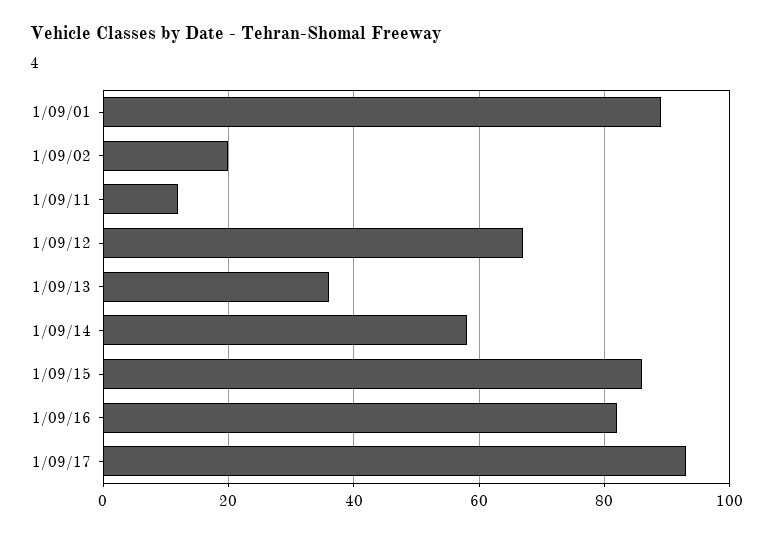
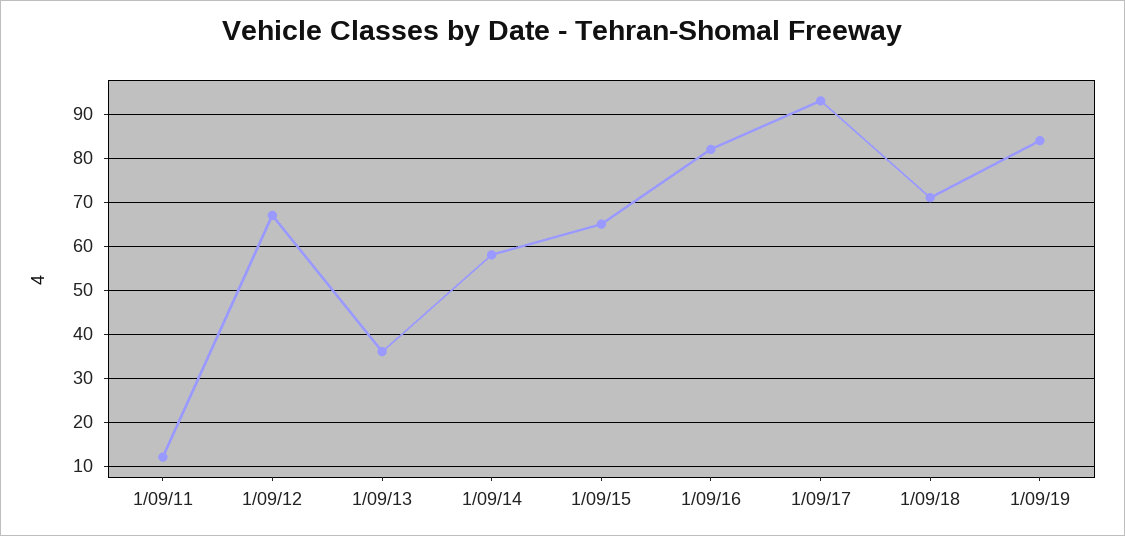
1/09/01: 90 -> none
1/09/02: 20 -> none
1/09/15: 85 -> 65
1/09/18: none -> 70
1/09/19: none -> 85

